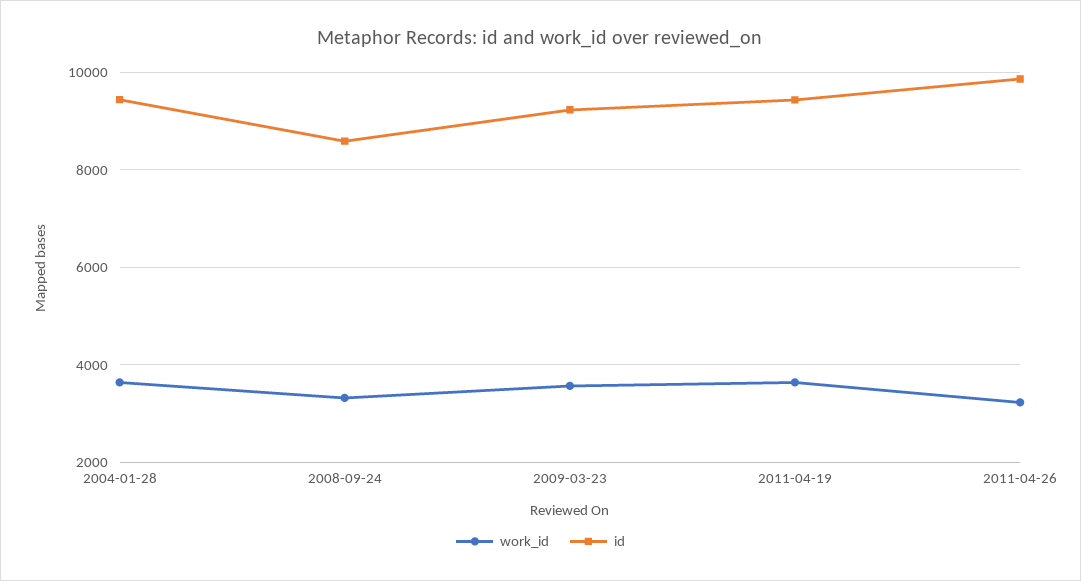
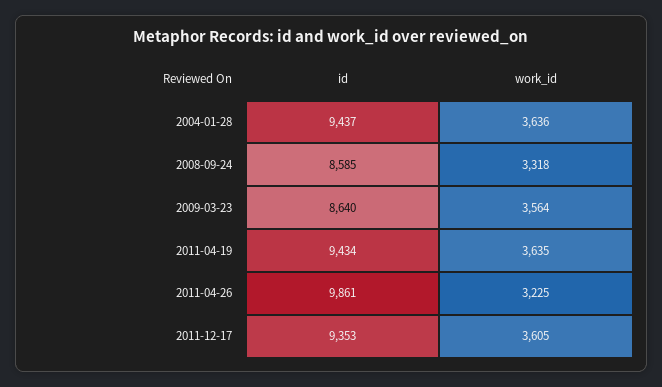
id, 2009-03-23: 9200 -> 8640
id, 2011-12-17: none -> 9353
work_id, 2011-12-17: none -> 3605

